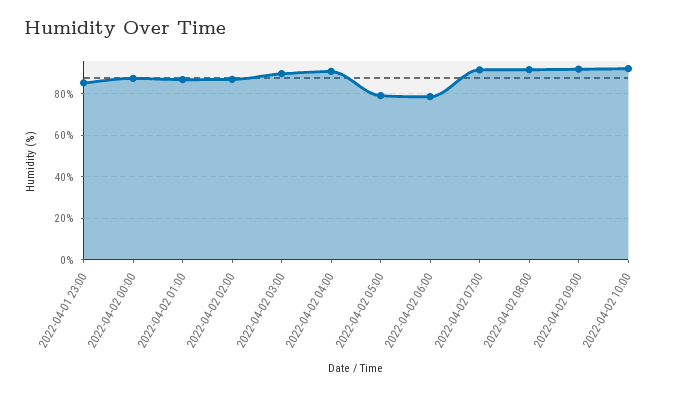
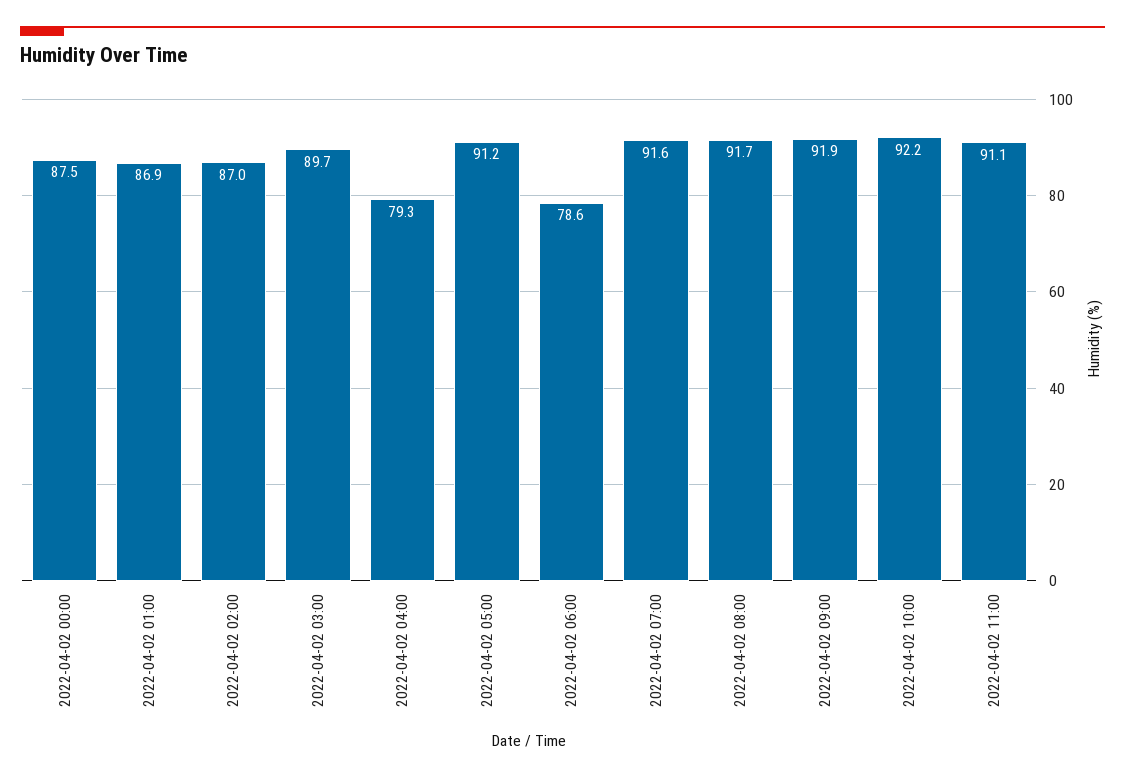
2022-04-01 23:00: 85 -> none
2022-04-02 04:00: 90 -> 79.3
2022-04-02 05:00: 80 -> 91.2
2022-04-02 11:00: none -> 91.1

